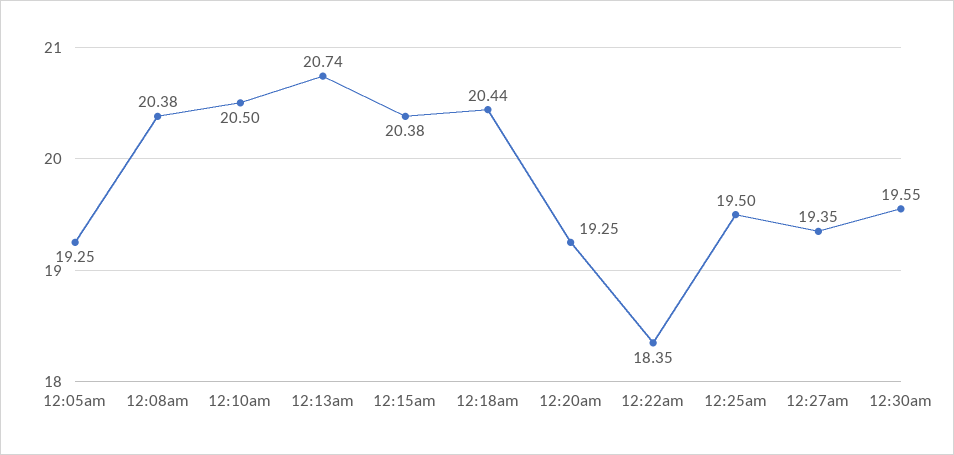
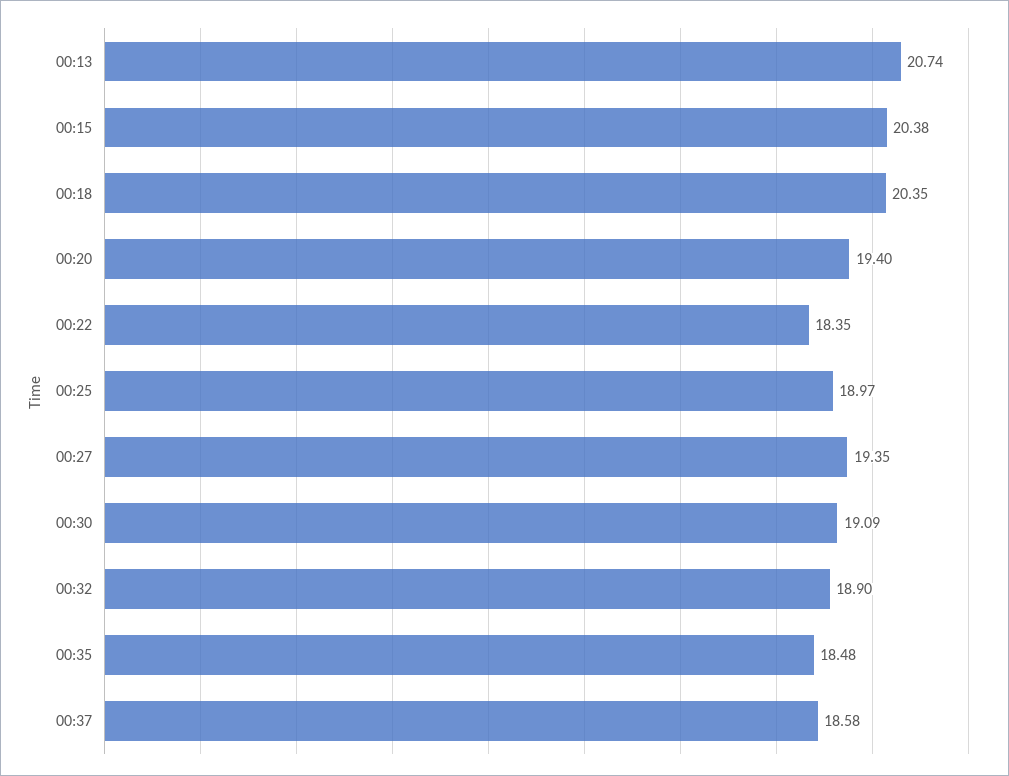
12:05am: 19.25 -> none
12:08am: 20.38 -> none
12:10am: 20.5 -> none
12:18am: 20.44 -> 20.35
12:20am: 19.25 -> 19.4
12:25am: 19.5 -> 18.97
12:30am: 19.55 -> 19.09
00:32: none -> 18.9
00:35: none -> 18.48
00:37: none -> 18.58

